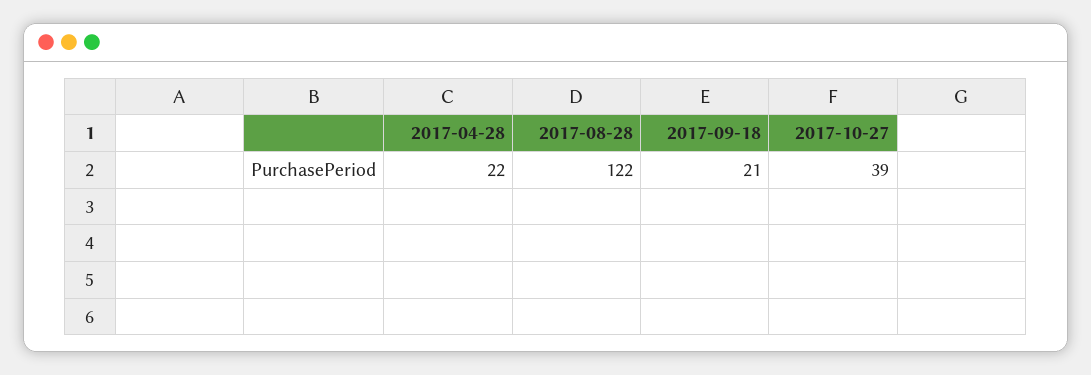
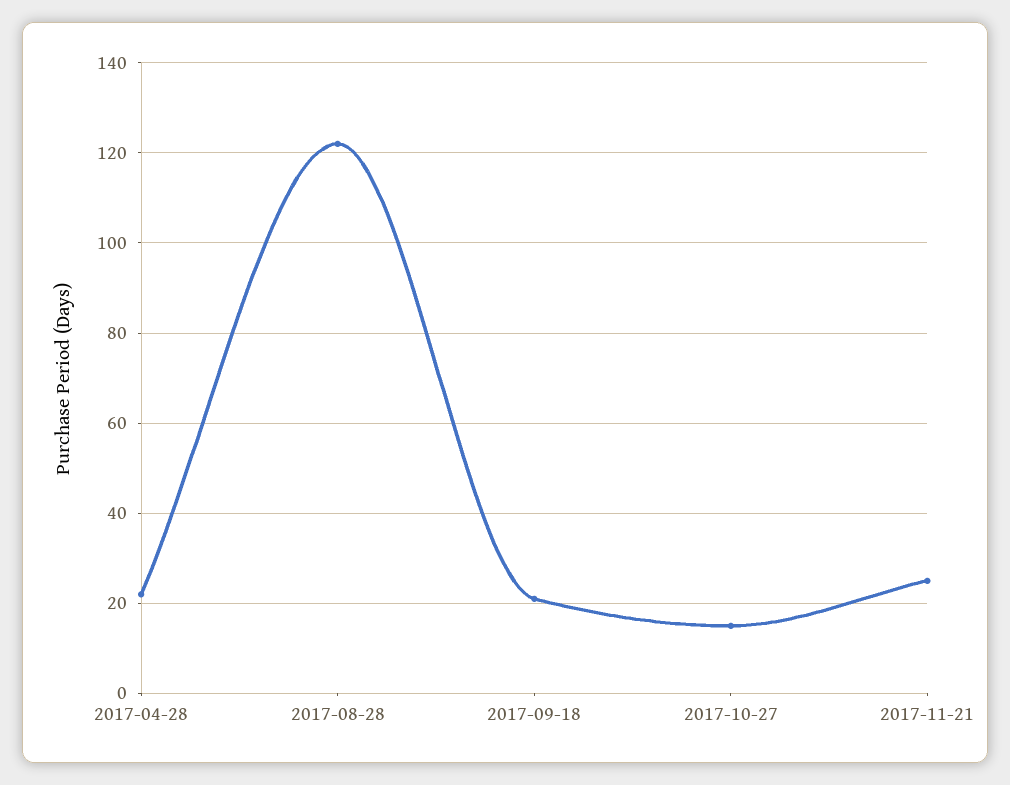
2017-10-27: 39 -> 15
2017-11-21: none -> 25

